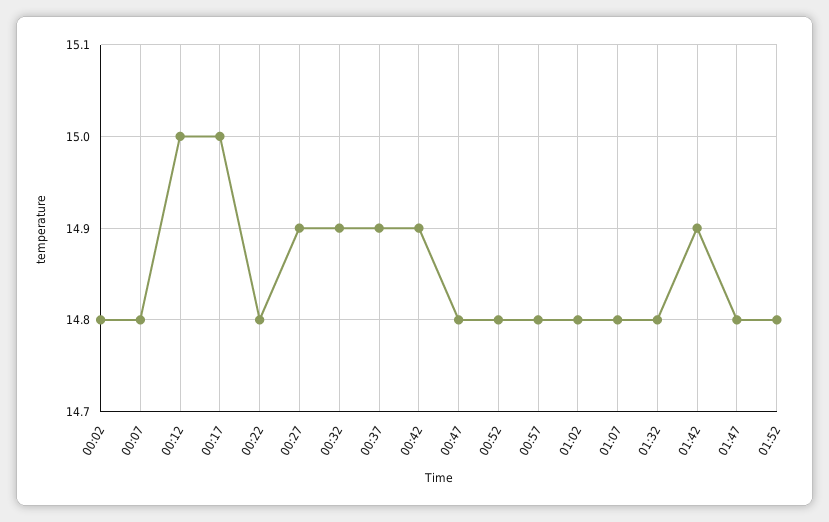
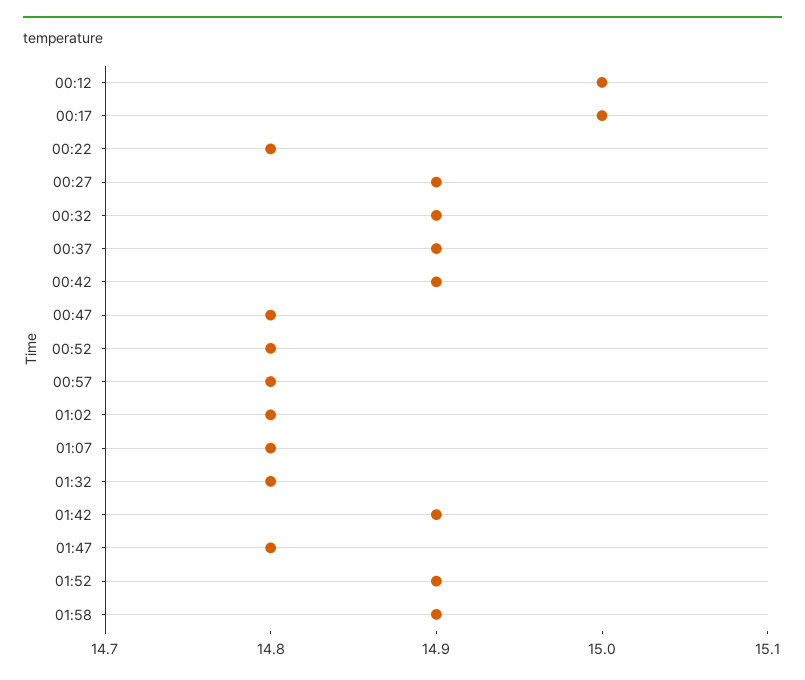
00:02: 14.8 -> none
00:07: 14.8 -> none
01:52: 14.8 -> 14.9
01:58: none -> 14.9

